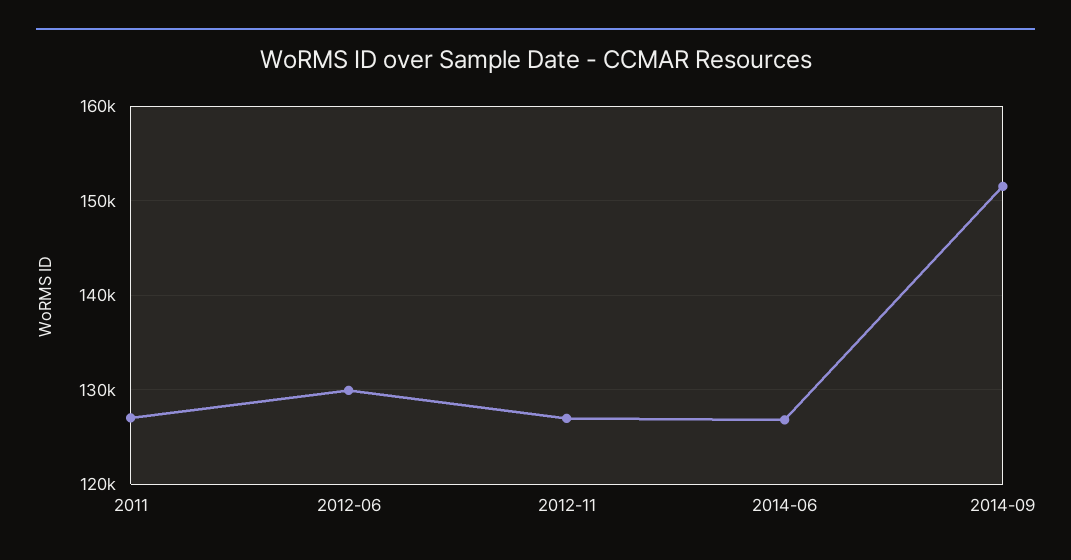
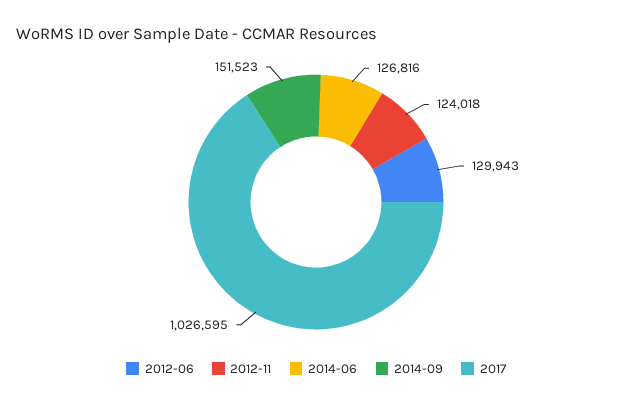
2011: 127000 -> none
2012-11: 127000 -> 124018
2017: none -> 1026595

